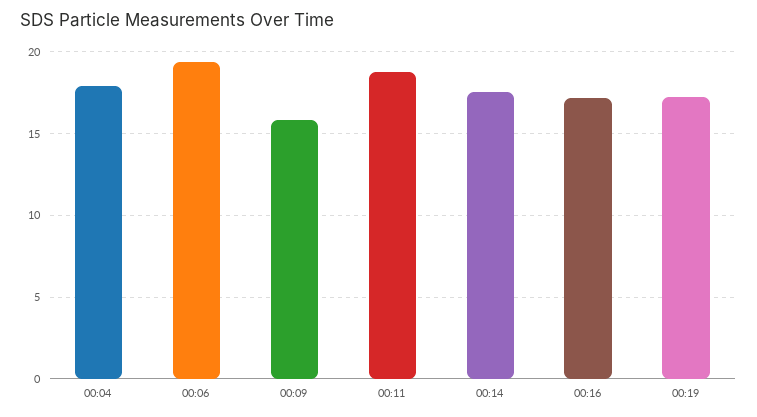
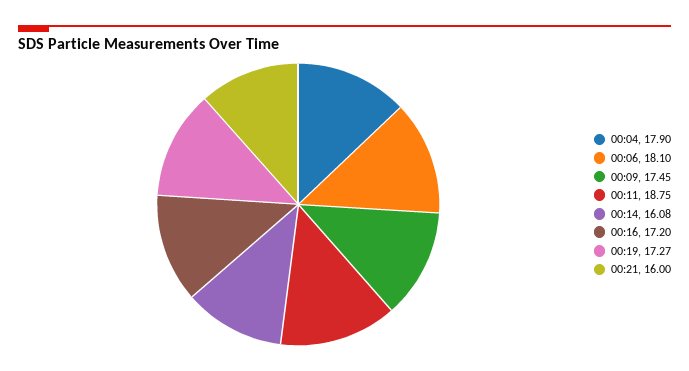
00:06: 19.5 -> 18.1
00:09: 16 -> 17.45
00:14: 17.5 -> 16.08
00:21: none -> 16

